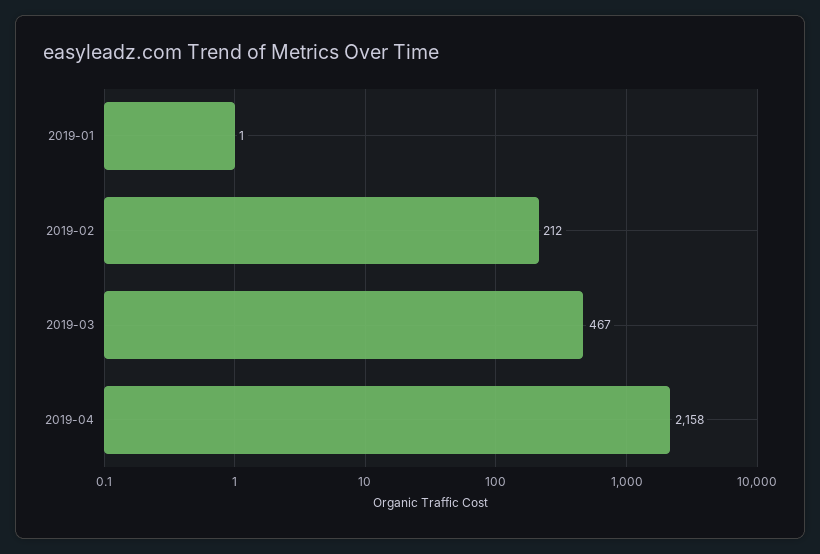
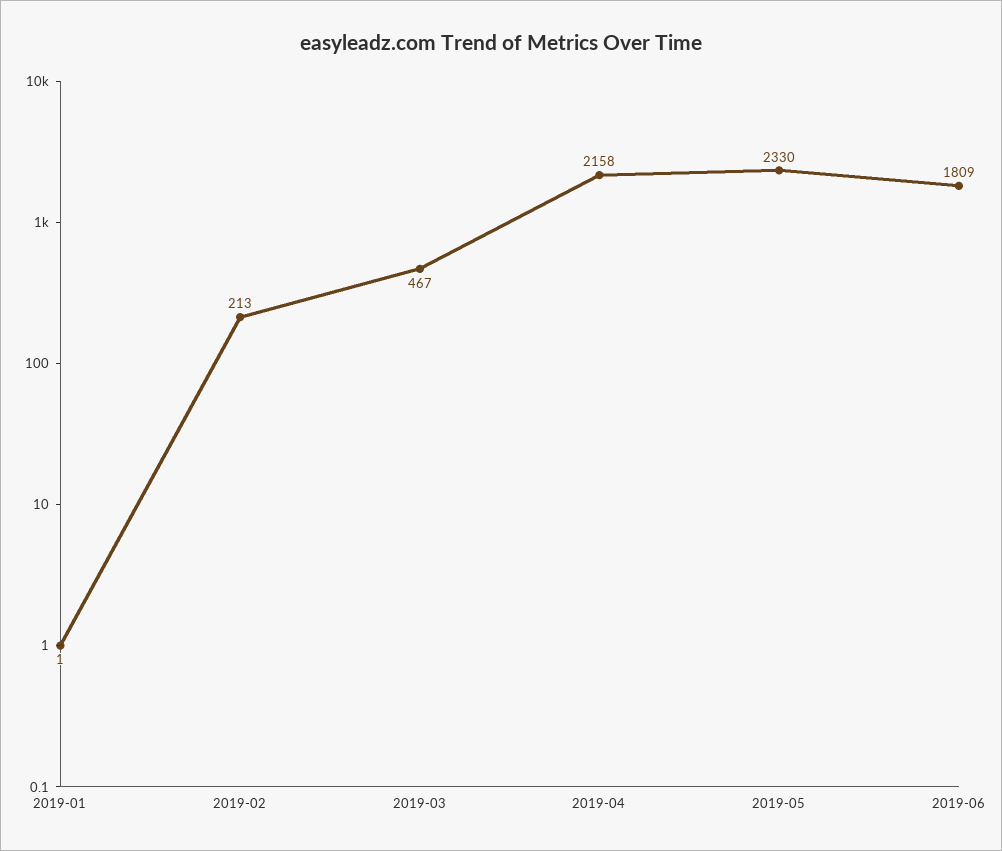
2019-02: 212 -> 213
2019-05: none -> 2330
2019-06: none -> 1809

